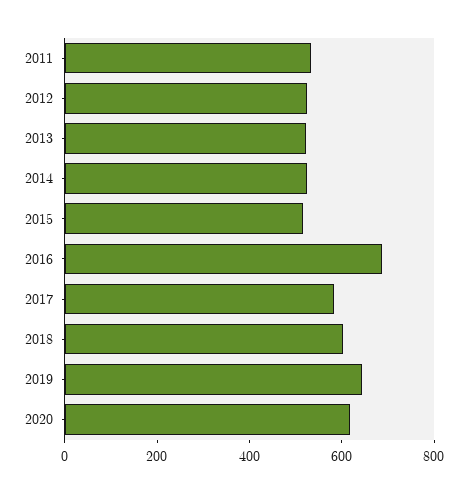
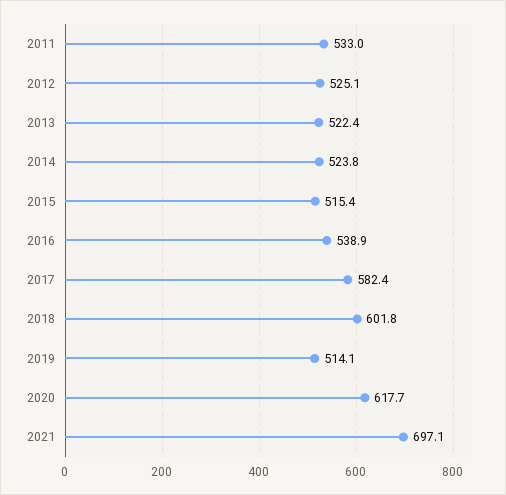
2016: 700 -> 538.9
2019: 650 -> 514.1
2021: none -> 697.1

